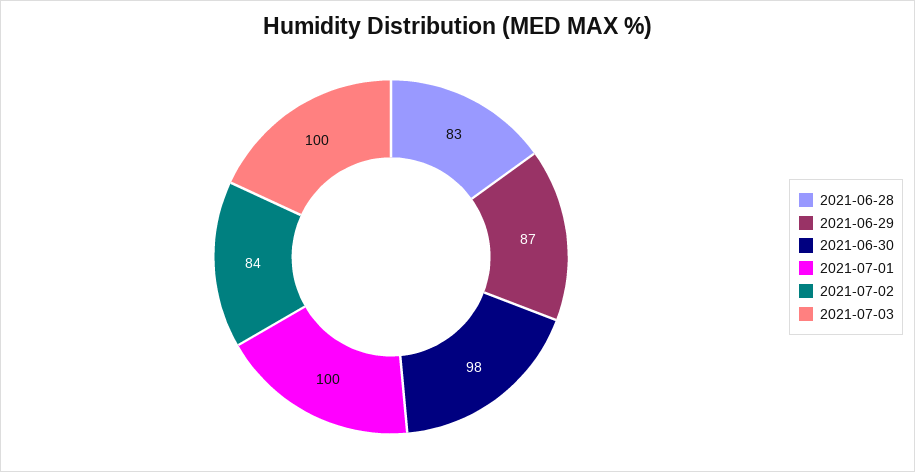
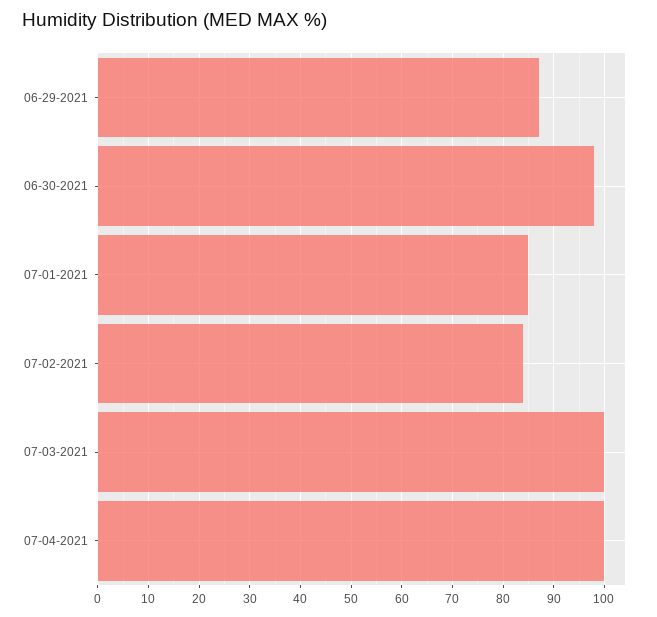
2021-06-28: 83 -> none
2021-07-01: 100 -> 85
07-04-2021: none -> 100

